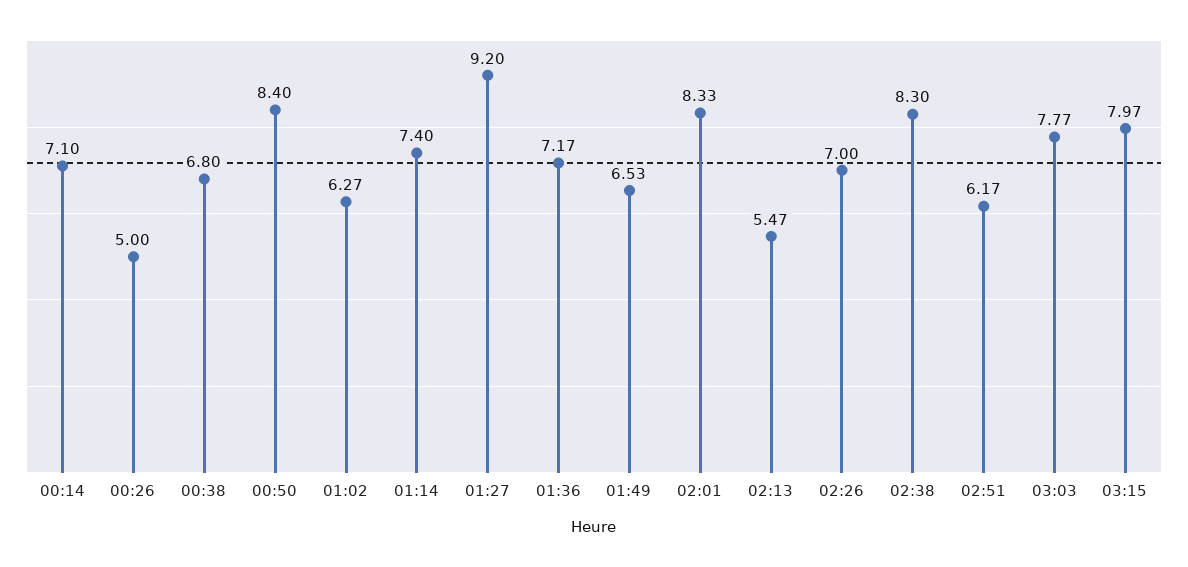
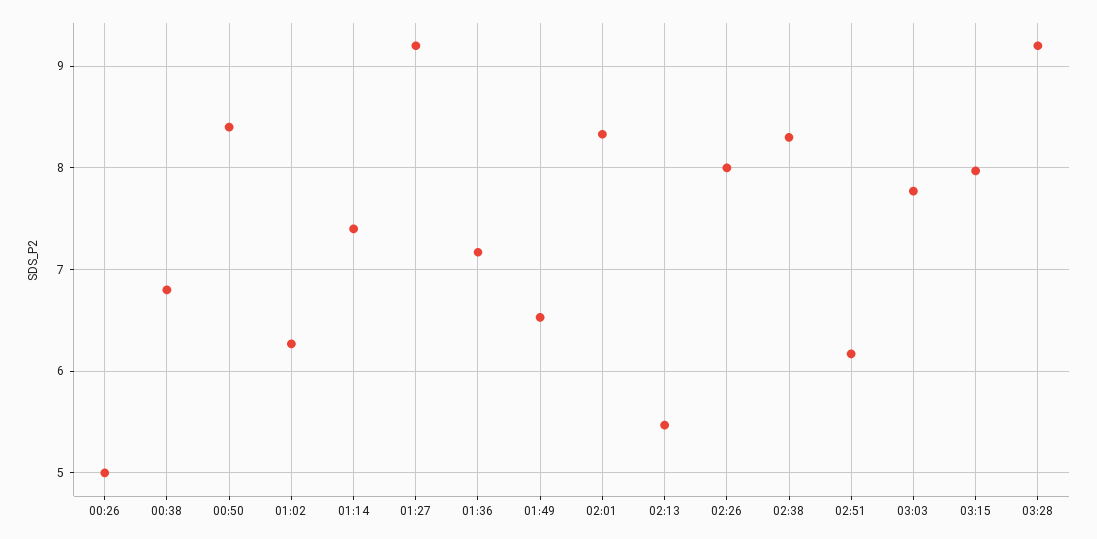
00:14: 7.1 -> none
02:26: 7 -> 8
03:28: none -> 9.2

